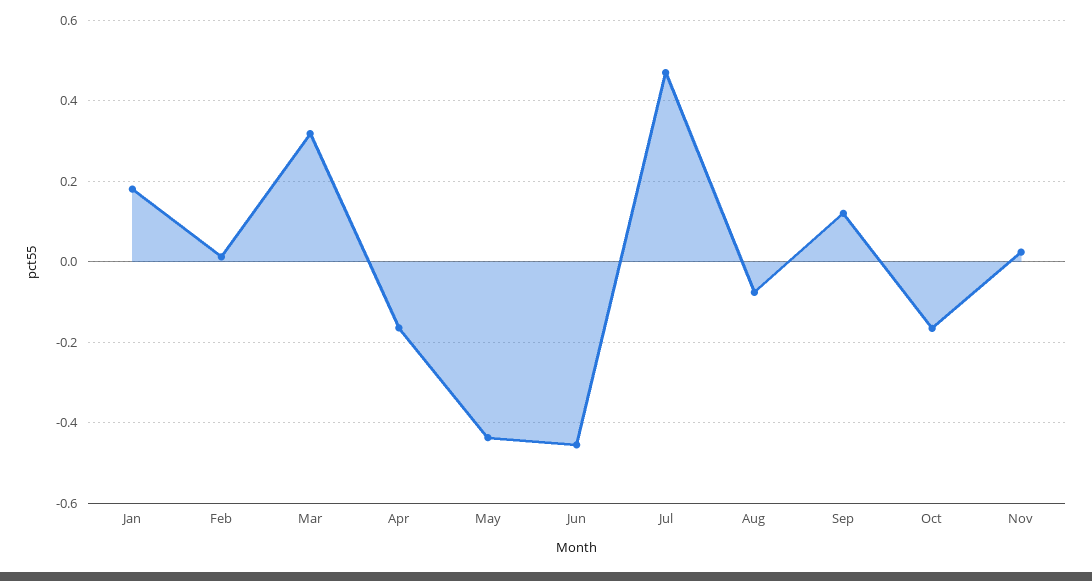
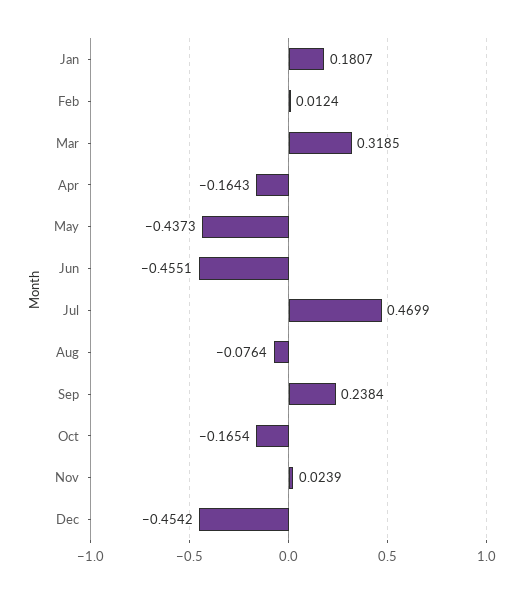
Sep: 0.12 -> 0.2384
Dec: none -> -0.4542

